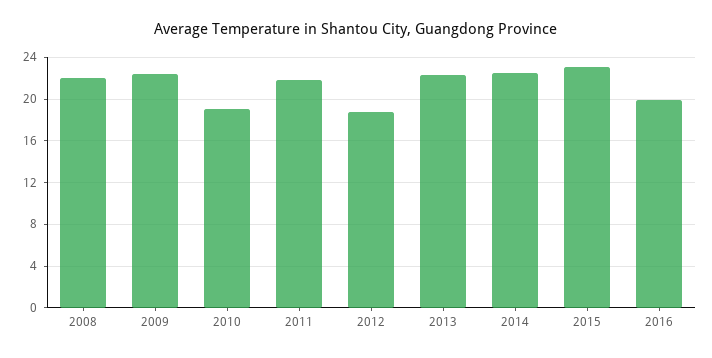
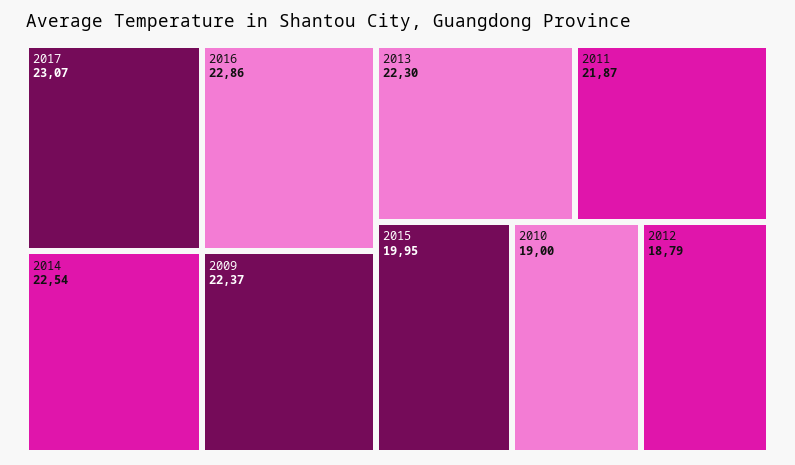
2008: 22 -> none
2015: 23 -> 19.95
2016: 20 -> 22.86
2017: none -> 23.07

